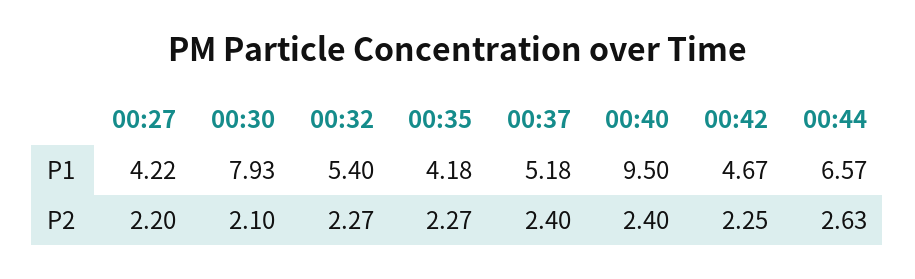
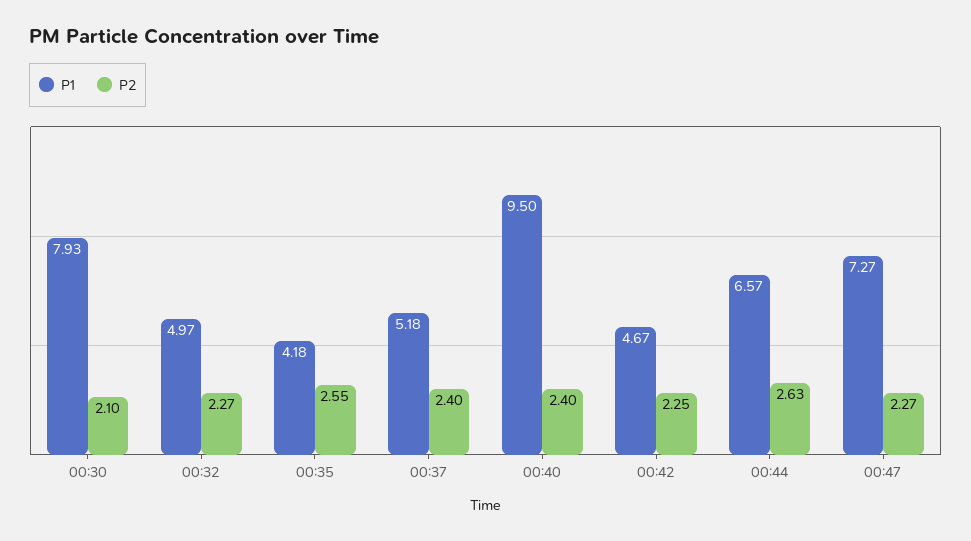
P1, 00:27: 4.22 -> none
P1, 00:32: 5.4 -> 4.97
P2, 00:27: 2.2 -> none
P2, 00:35: 2.27 -> 2.55
P1, 00:47: none -> 7.27
P2, 00:47: none -> 2.27

